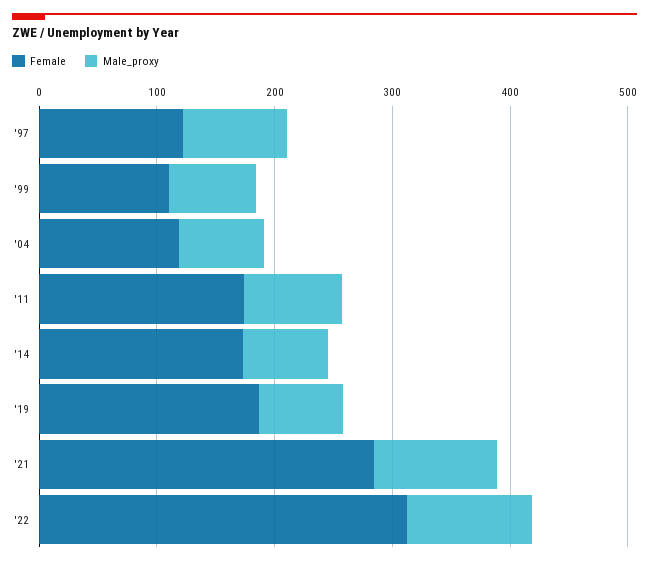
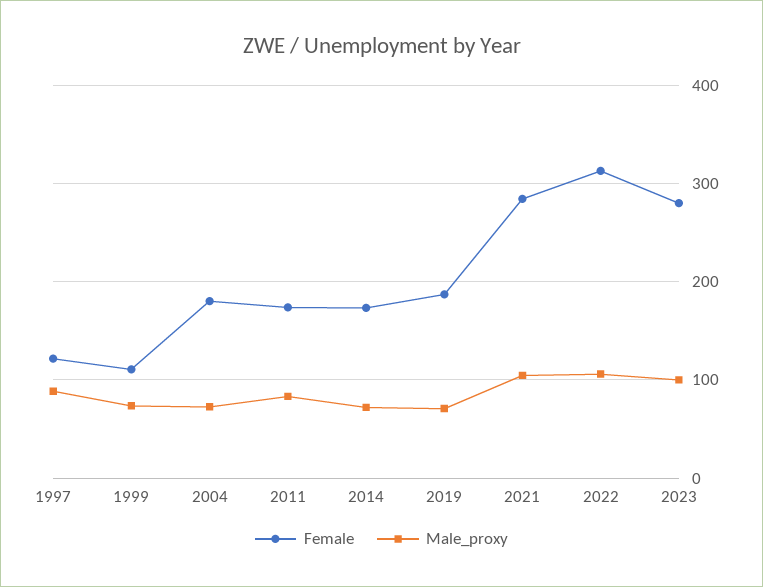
Female, '04: 120 -> 180
Female, 2023: none -> 280
Male_proxy, 2023: none -> 100

